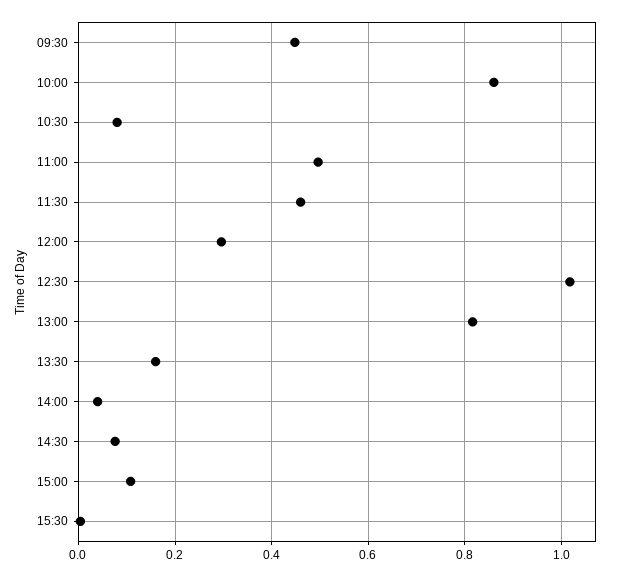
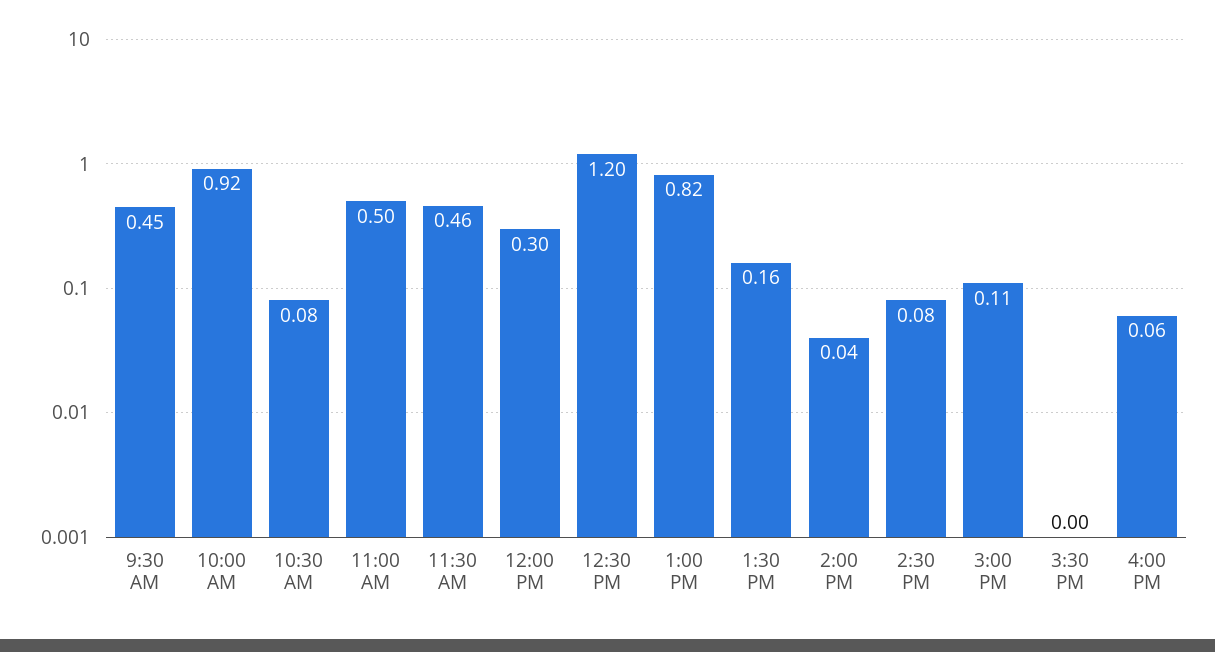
10:00: 0.86 -> 0.92
12:30: 1.02 -> 1.2
4:00 PM: none -> 0.06

